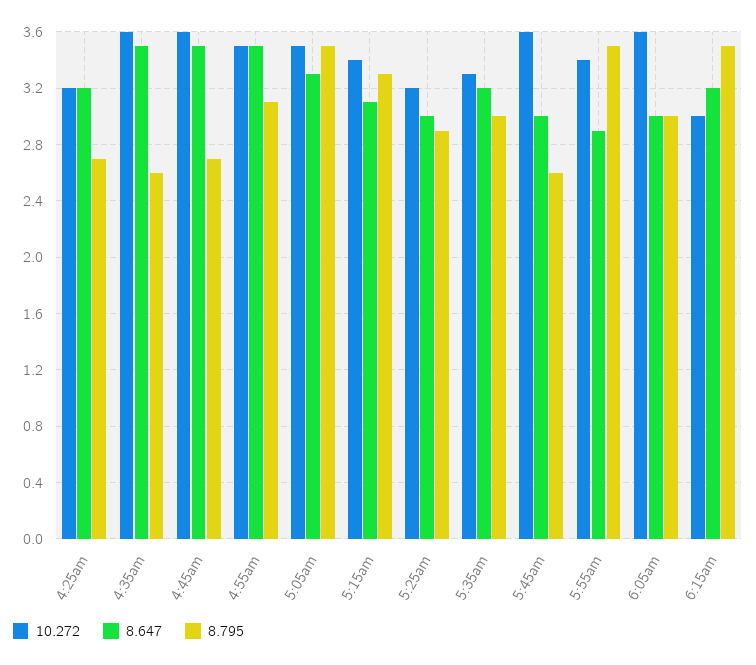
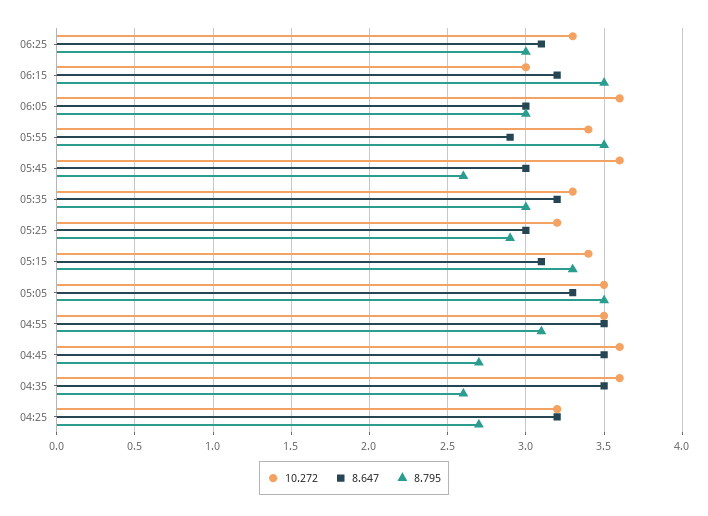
10.272, 06:25: none -> 3.3
8.647, 06:25: none -> 3.1
8.795, 06:25: none -> 3

